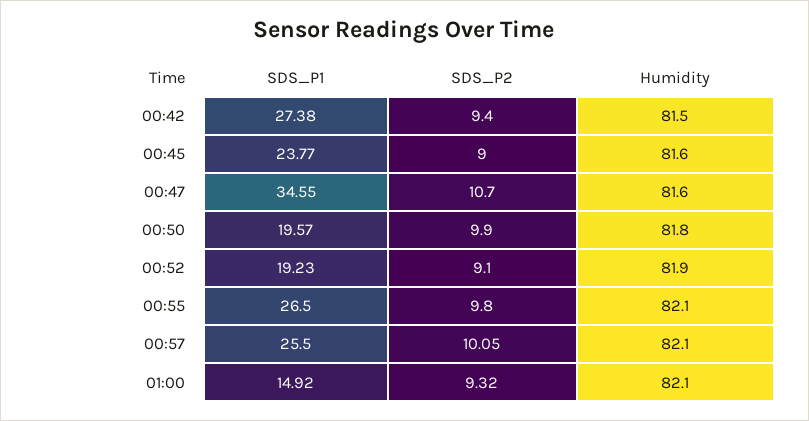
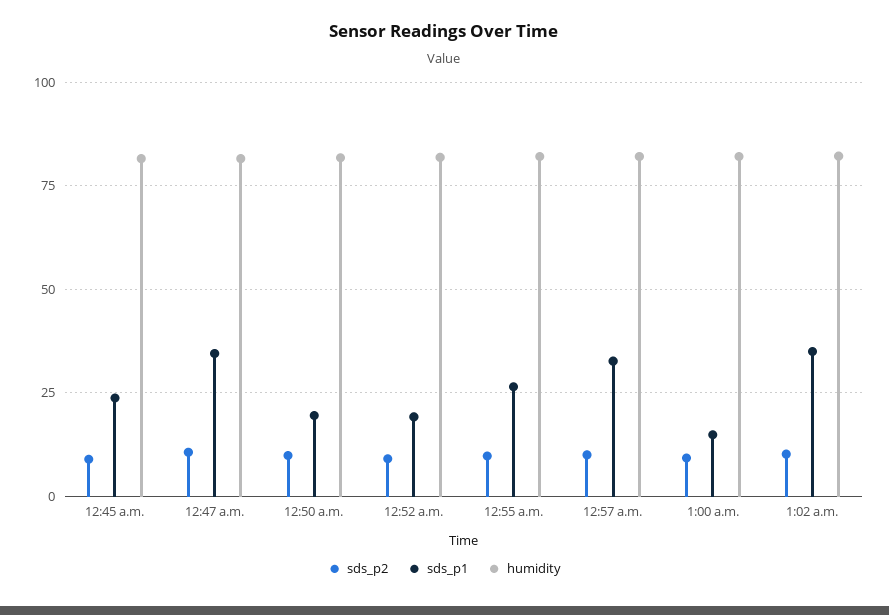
SDS_P1, 00:42: 27.38 -> none
SDS_P2, 00:42: 9.4 -> none
Humidity, 00:42: 81.5 -> none
SDS_P1, 00:57: 25.5 -> 32.5
SDS_P2, 1:02 a.m.: none -> 10
SDS_P1, 1:02 a.m.: none -> 35
Humidity, 1:02 a.m.: none -> 82.5

